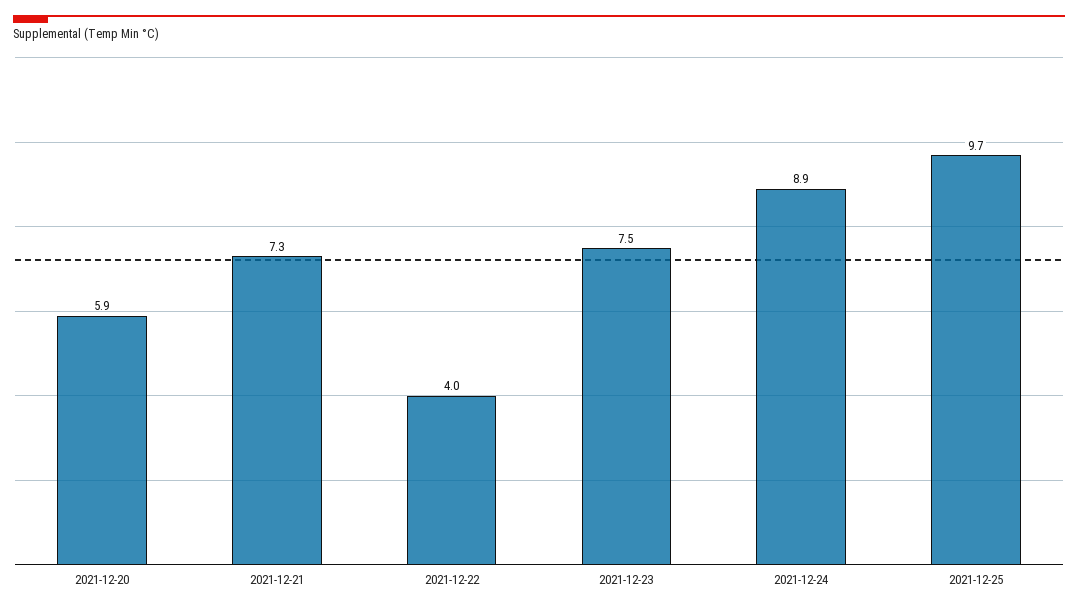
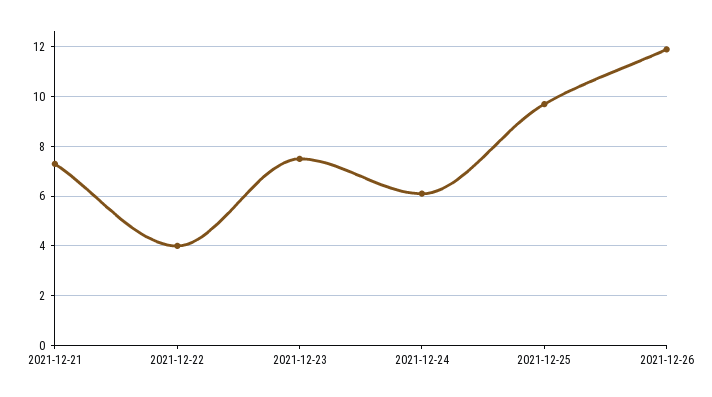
2021-12-20: 5.9 -> none
2021-12-24: 8.9 -> 6
2021-12-26: none -> 12

